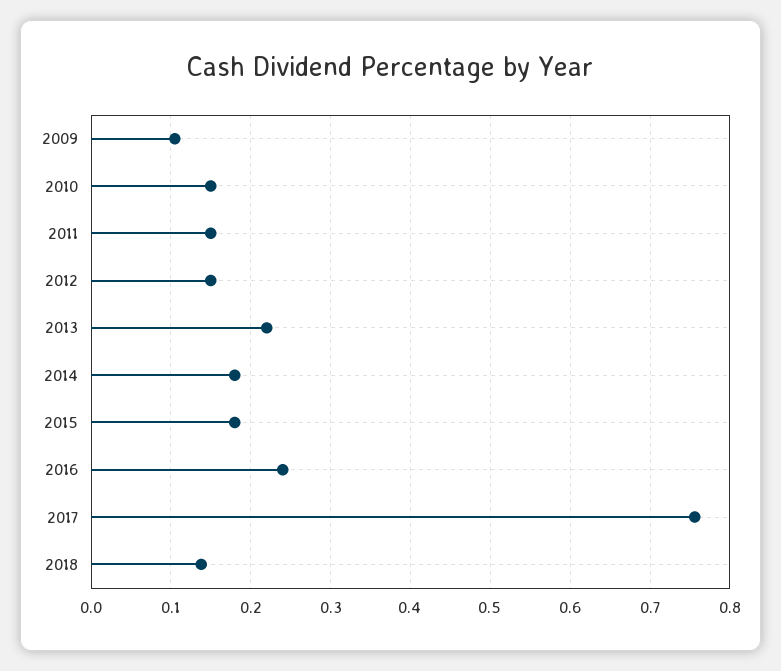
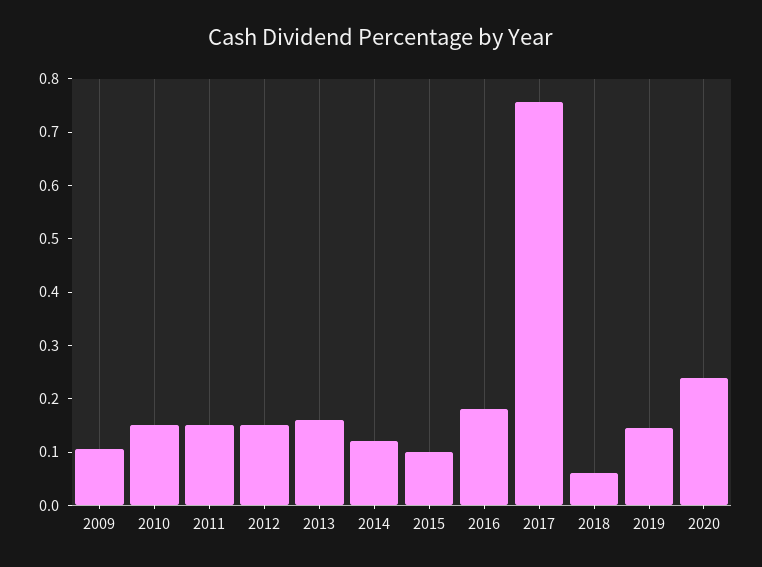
2013: 0.22 -> 0.16
2014: 0.18 -> 0.12
2015: 0.18 -> 0.1
2016: 0.24 -> 0.18
2018: 0.14 -> 0.06
2019: none -> 0.14
2020: none -> 0.24

